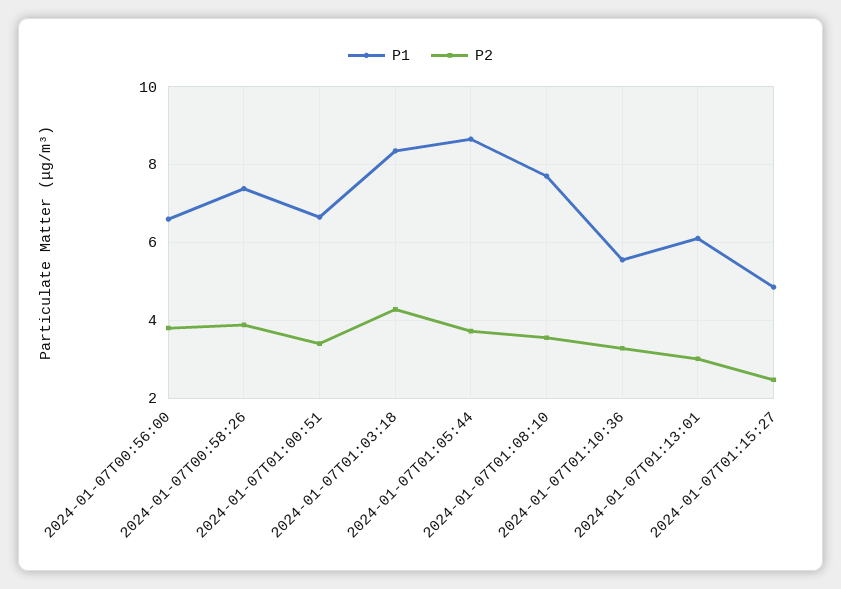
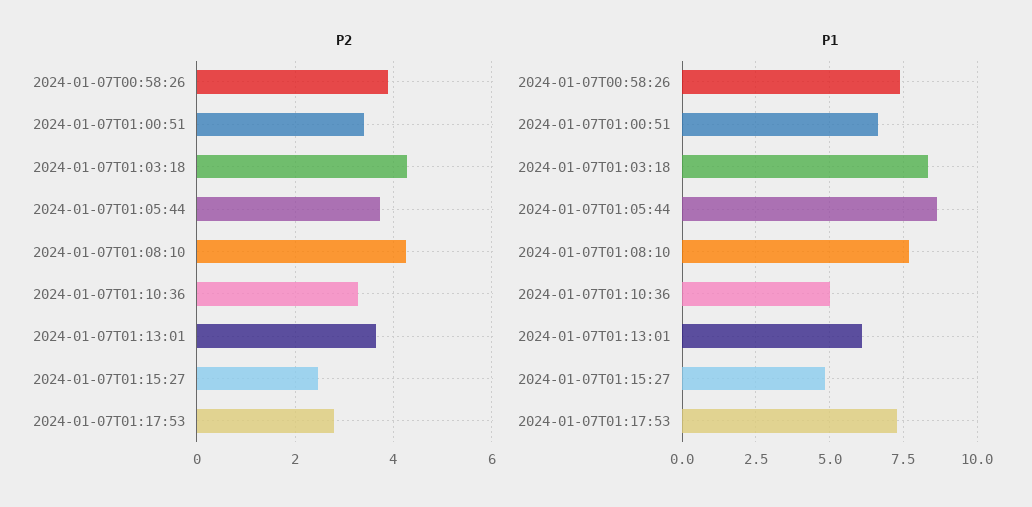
P1, 2024-01-07T00:56:00: 6.6 -> none
P2, 2024-01-07T00:56:00: 3.8 -> none
P2, 2024-01-07T01:08:10: 3.6 -> 4.2
P1, 2024-01-07T01:10:36: 5.6 -> 5
P2, 2024-01-07T01:13:01: 3 -> 3.6
P2, 2024-01-07T01:17:53: none -> 2.8
P1, 2024-01-07T01:17:53: none -> 7.25

